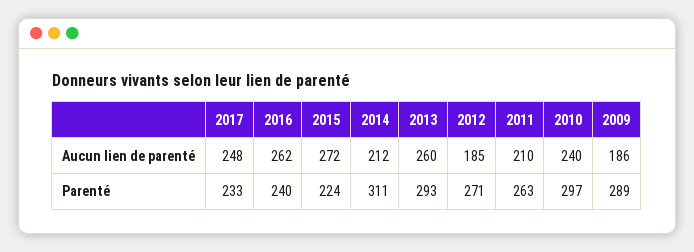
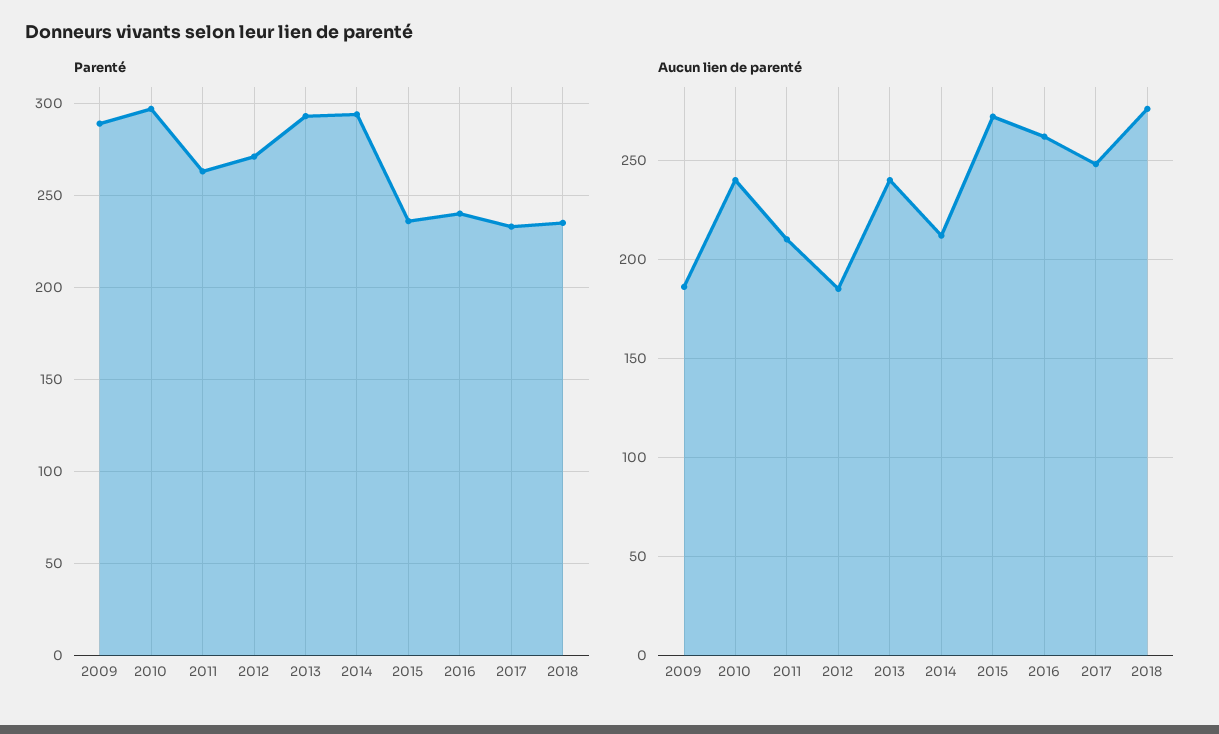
Aucun lien de parenté, 2013: 260 -> 240
Parenté, 2015: 224 -> 235
Parenté, 2014: 311 -> 295
Parenté, 2018: none -> 235
Aucun lien de parenté, 2018: none -> 275

